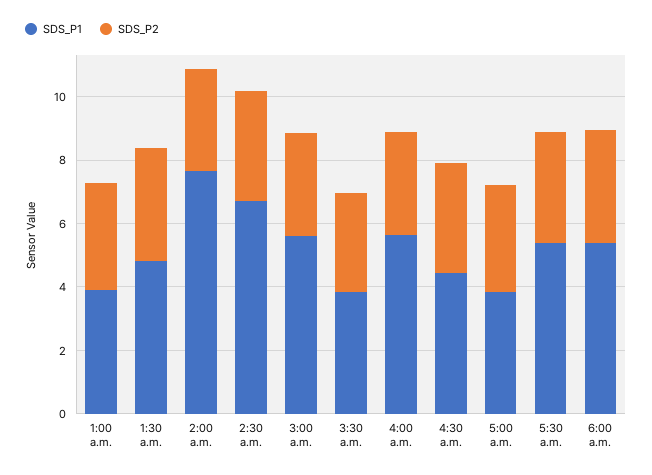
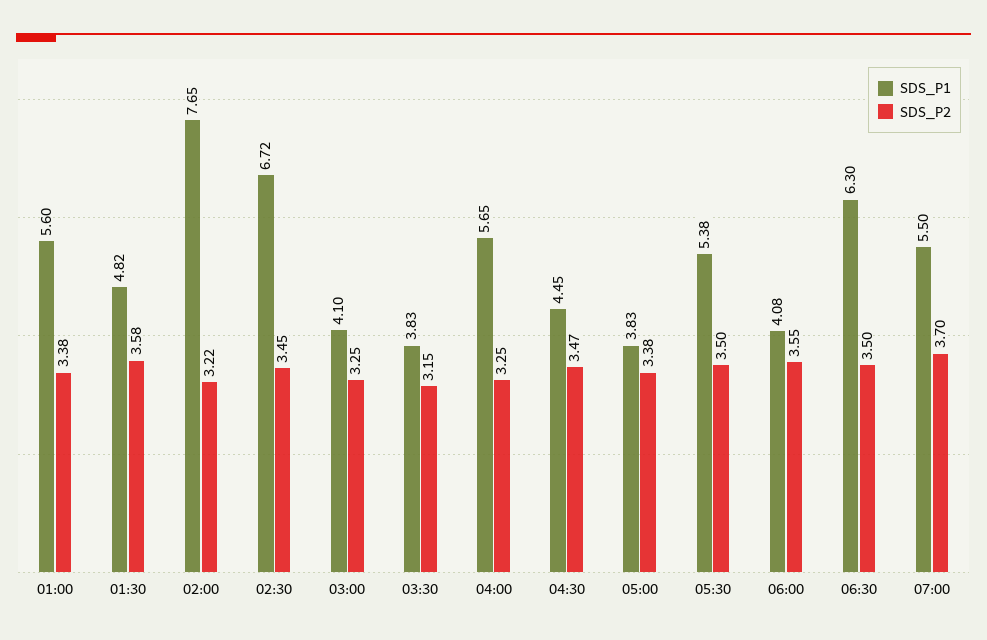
SDS_P1, 1:00 a.m.: 4 -> 5.6
SDS_P1, 3:00 a.m.: 5.5 -> 4.1
SDS_P1, 6:00 a.m.: 5.5 -> 4.08
SDS_P1, 06:30: none -> 6.3
SDS_P2, 06:30: none -> 3.5
SDS_P1, 07:00: none -> 5.5
SDS_P2, 07:00: none -> 3.7

